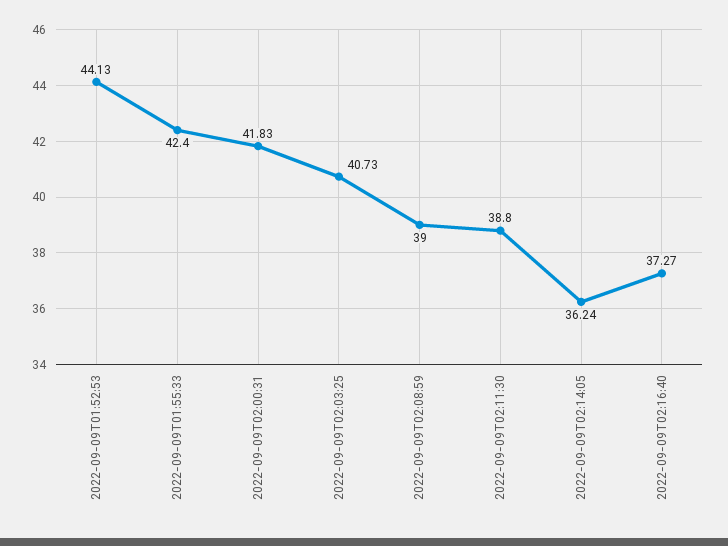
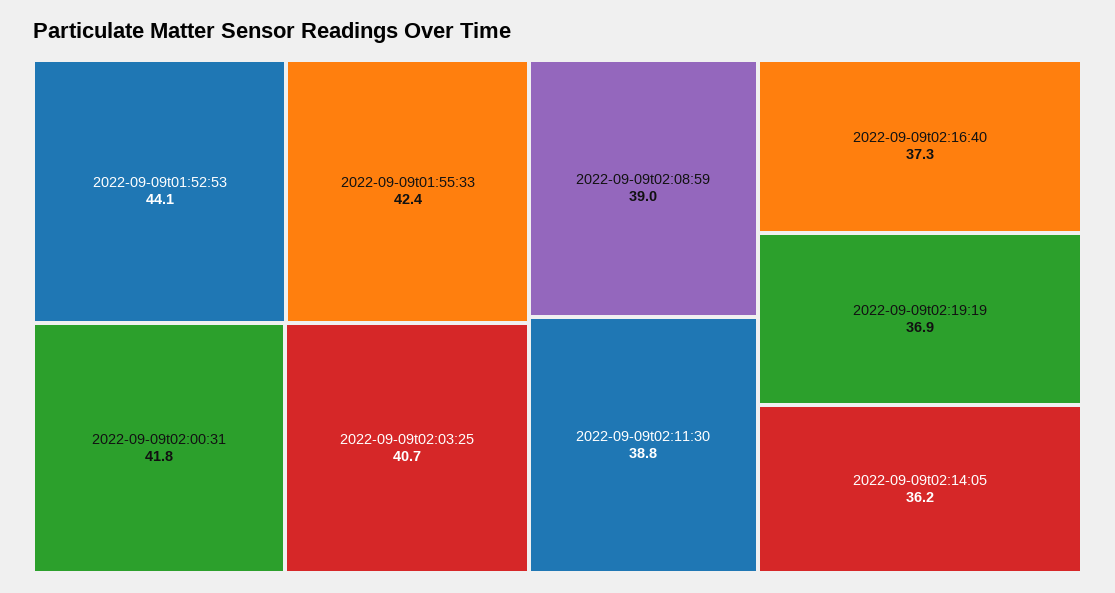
2022-09-09t02:19:19: none -> 36.9

